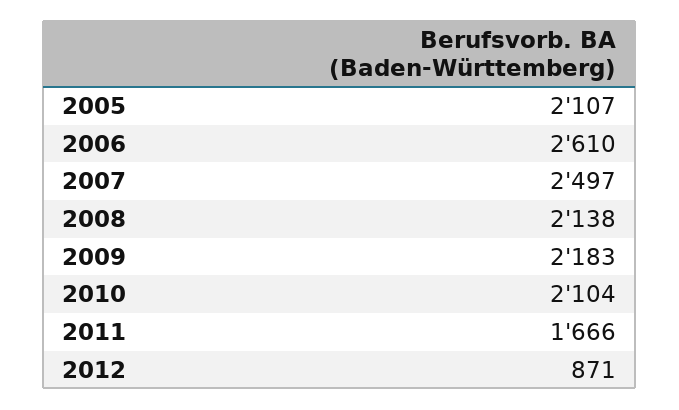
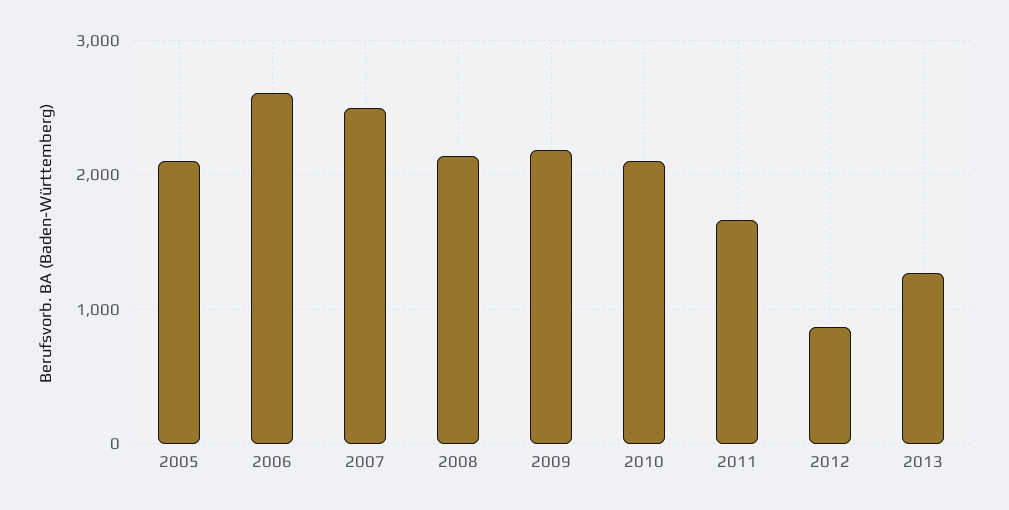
2013: none -> 1300

